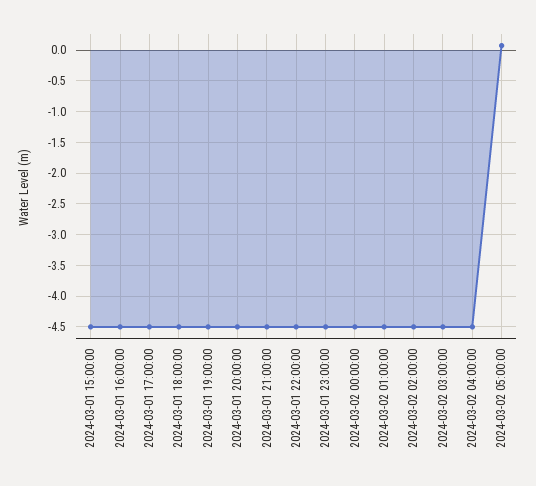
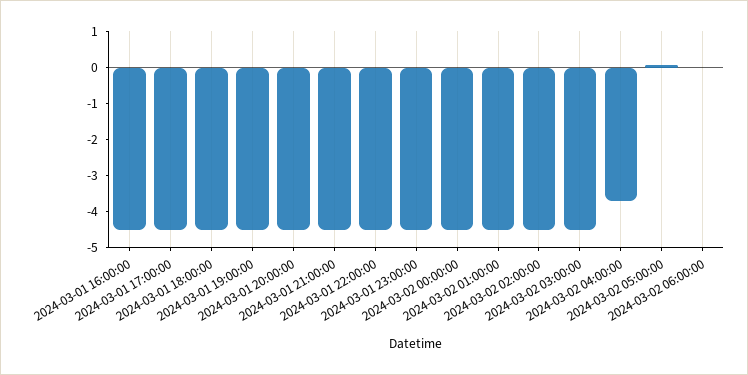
2024-03-01 15:00:00: -4.5 -> none
2024-03-02 04:00:00: -4.5 -> -3.75
2024-03-02 06:00:00: none -> 0

